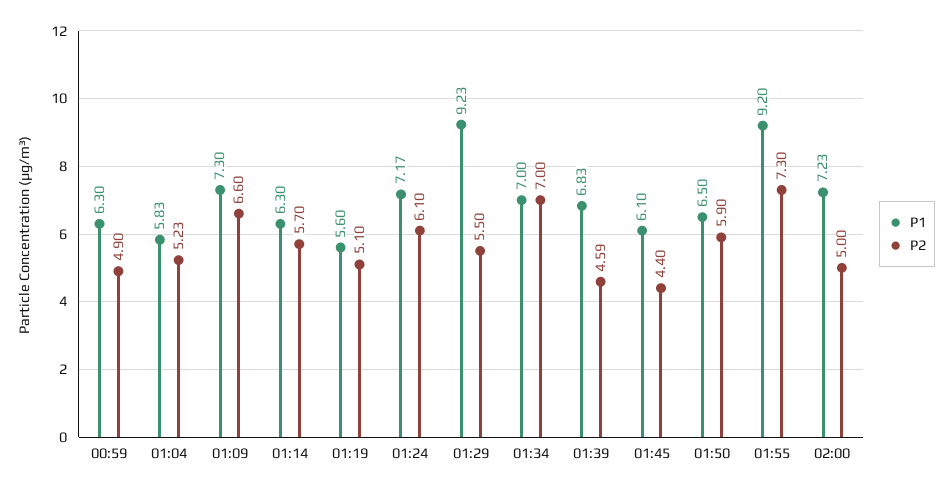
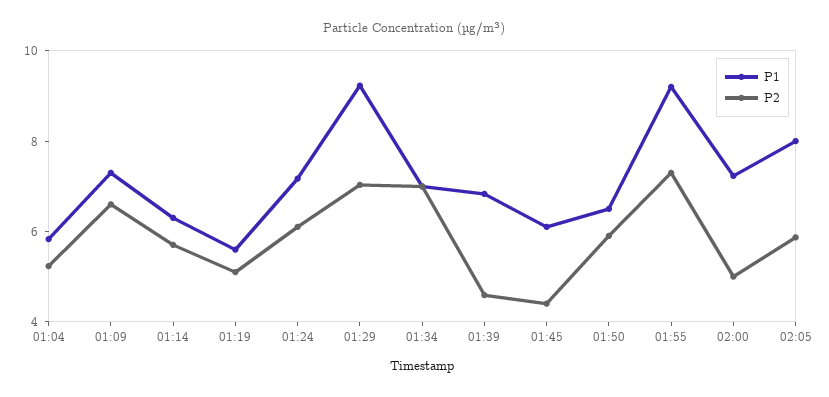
P1, 00:59: 6.3 -> none
P2, 00:59: 4.9 -> none
P2, 01:29: 5.5 -> 7
P1, 02:05: none -> 8
P2, 02:05: none -> 6

